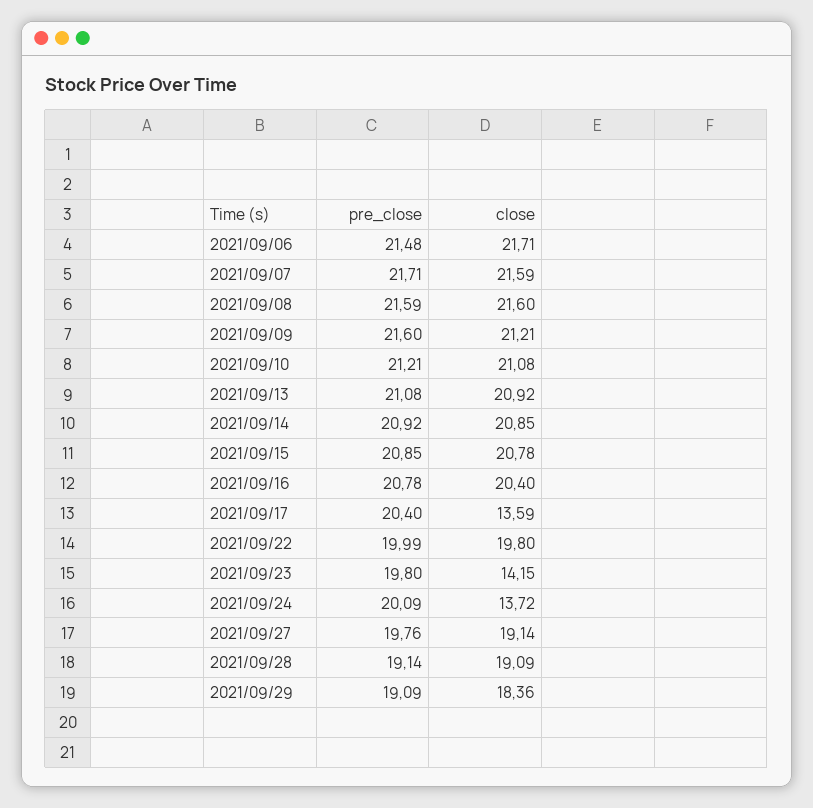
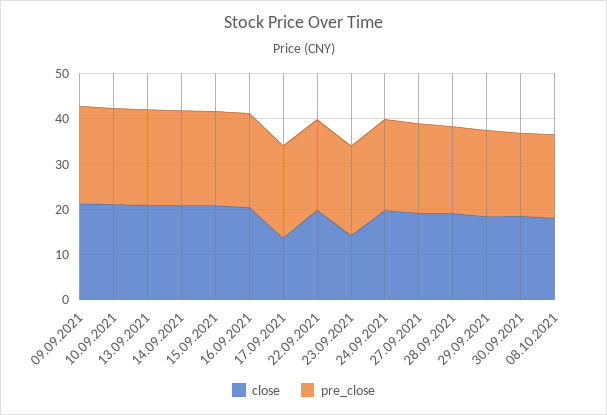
pre_close, 2021/09/06: 21.48 -> none
close, 2021/09/06: 21.71 -> none
pre_close, 2021/09/07: 21.71 -> none
close, 2021/09/07: 21.59 -> none
pre_close, 2021/09/08: 21.59 -> none
close, 2021/09/08: 21.6 -> none
close, 2021/09/24: 13.72 -> 20
close, 30.09.2021: none -> 18
pre_close, 30.09.2021: none -> 18
close, 08.10.2021: none -> 18
pre_close, 08.10.2021: none -> 18

